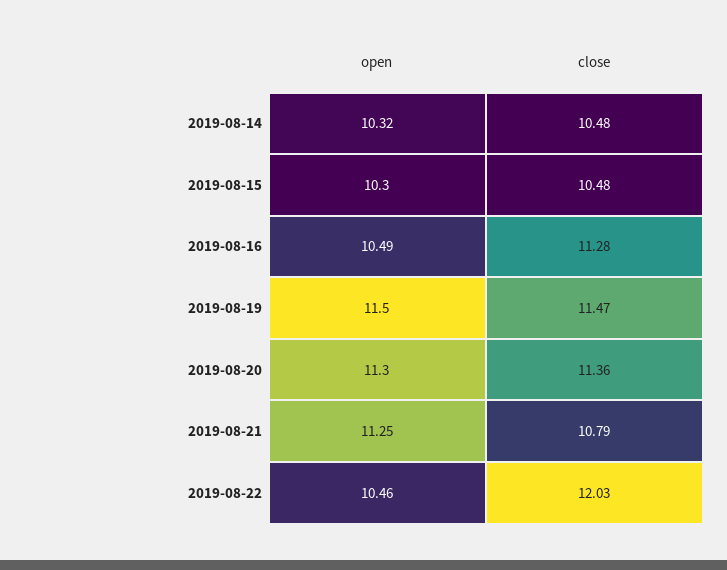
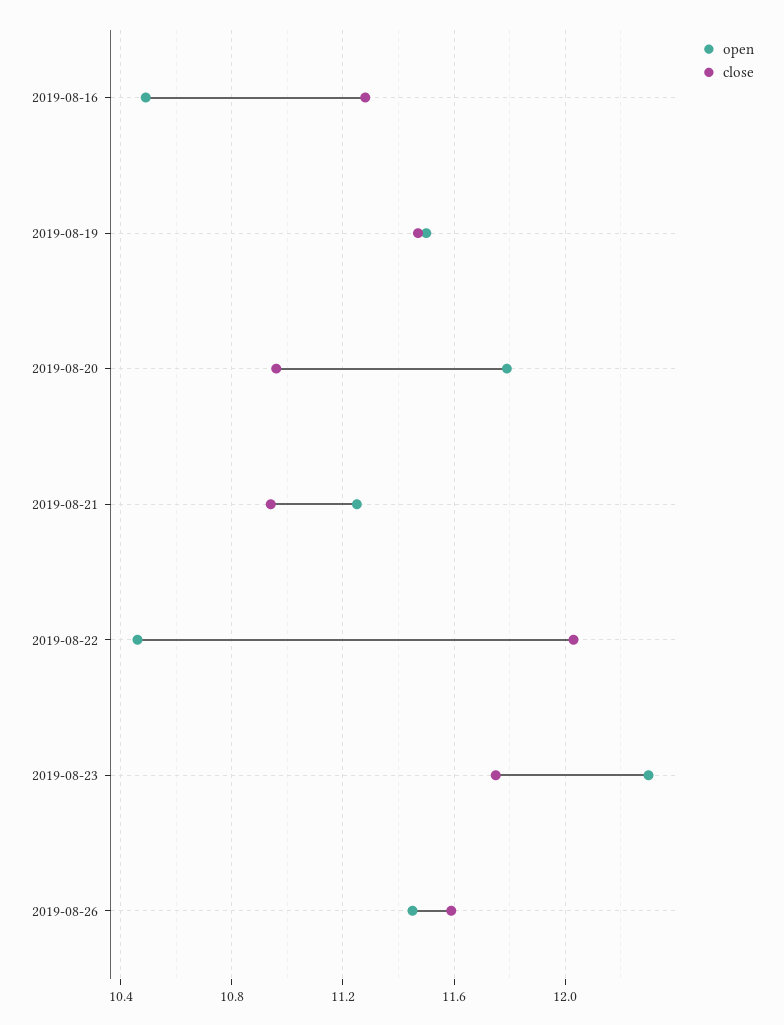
open, 2019-08-14: 10.32 -> none
close, 2019-08-14: 10.48 -> none
open, 2019-08-15: 10.3 -> none
close, 2019-08-15: 10.48 -> none
open, 2019-08-20: 11.3 -> 11.8
close, 2019-08-20: 11.36 -> 10.95
close, 2019-08-21: 10.79 -> 10.95
open, 2019-08-23: none -> 12.3
close, 2019-08-23: none -> 11.75
open, 2019-08-26: none -> 11.45
close, 2019-08-26: none -> 11.6

